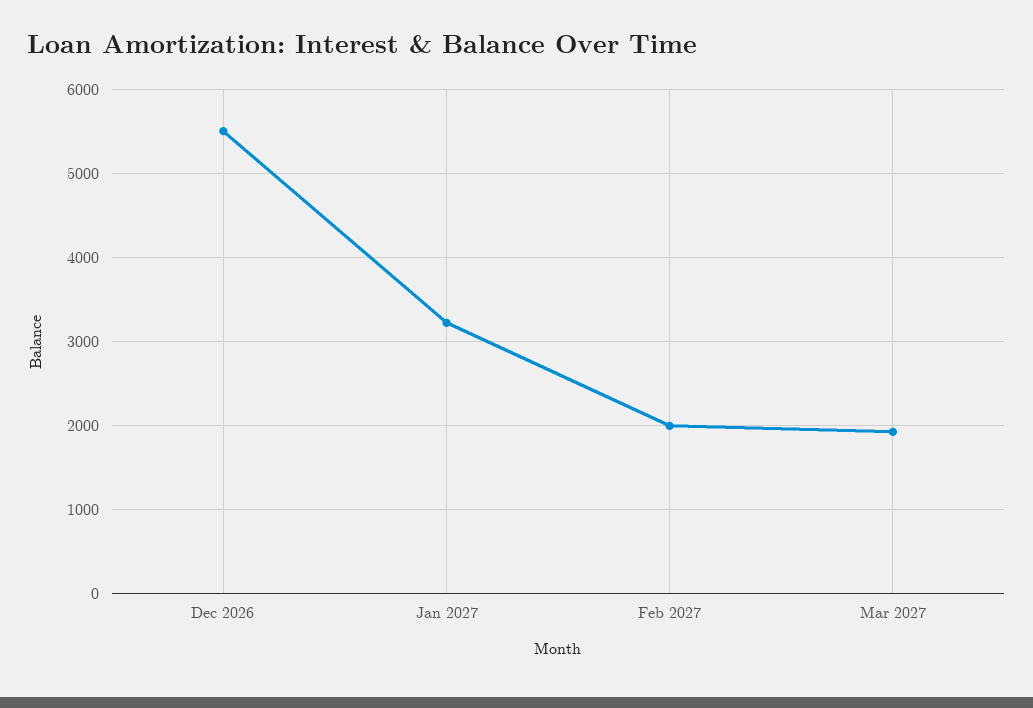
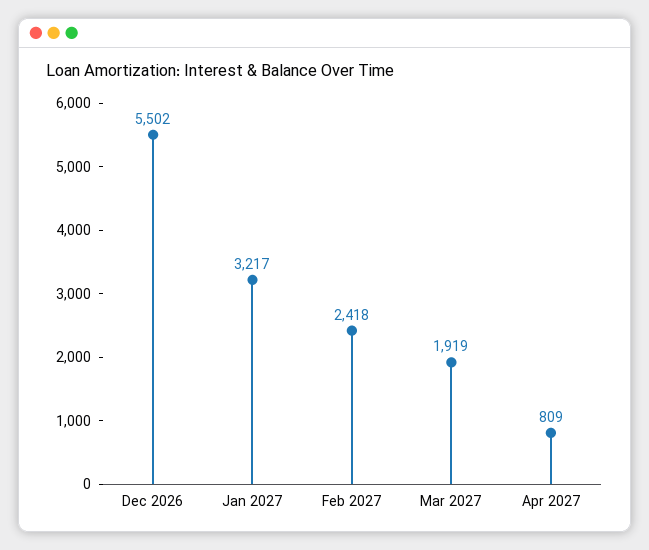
Feb 2027: 2000 -> 2418
Apr 2027: none -> 809

